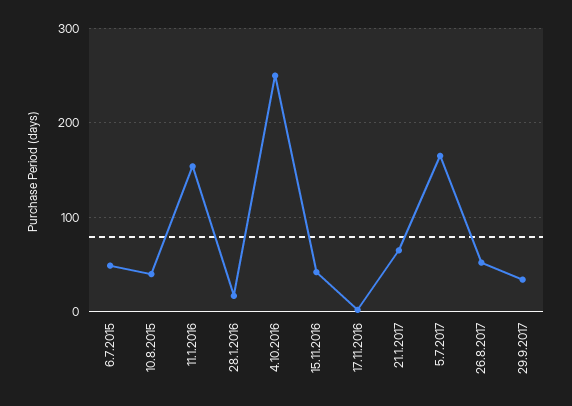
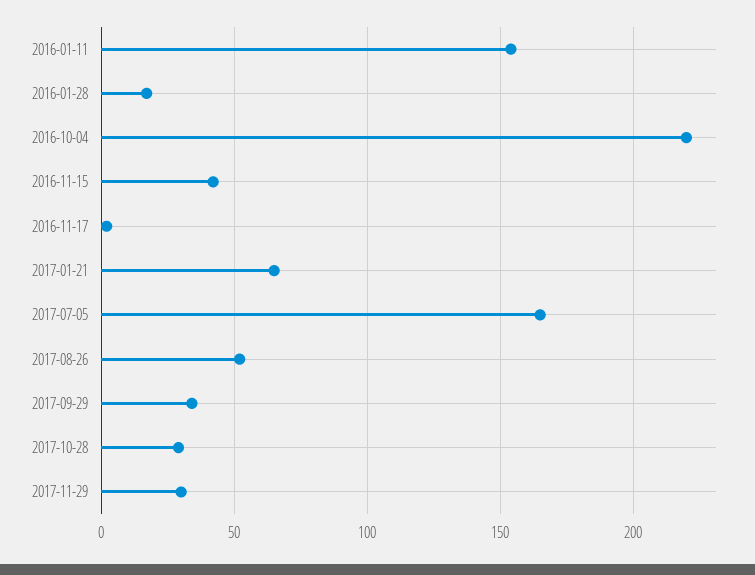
6.7.2015: 50 -> none
10.8.2015: 40 -> none
4.10.2016: 250 -> 220
2017-10-28: none -> 30
2017-11-29: none -> 30

